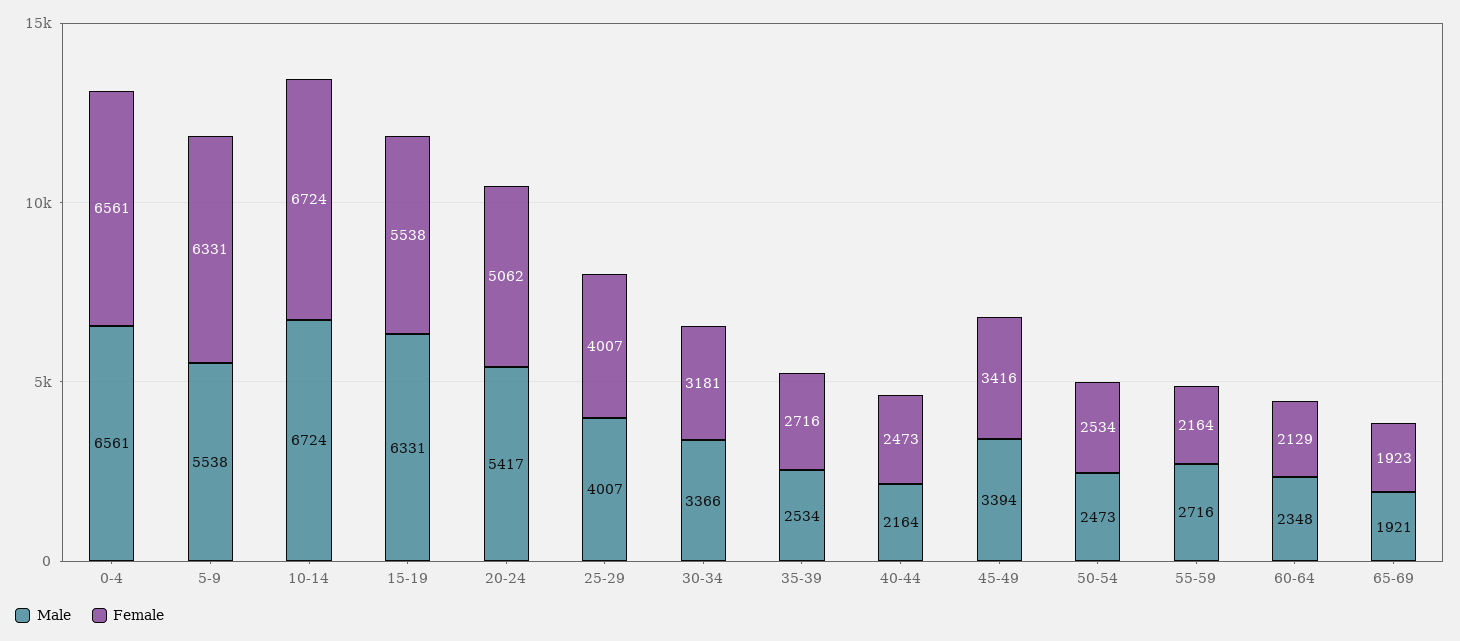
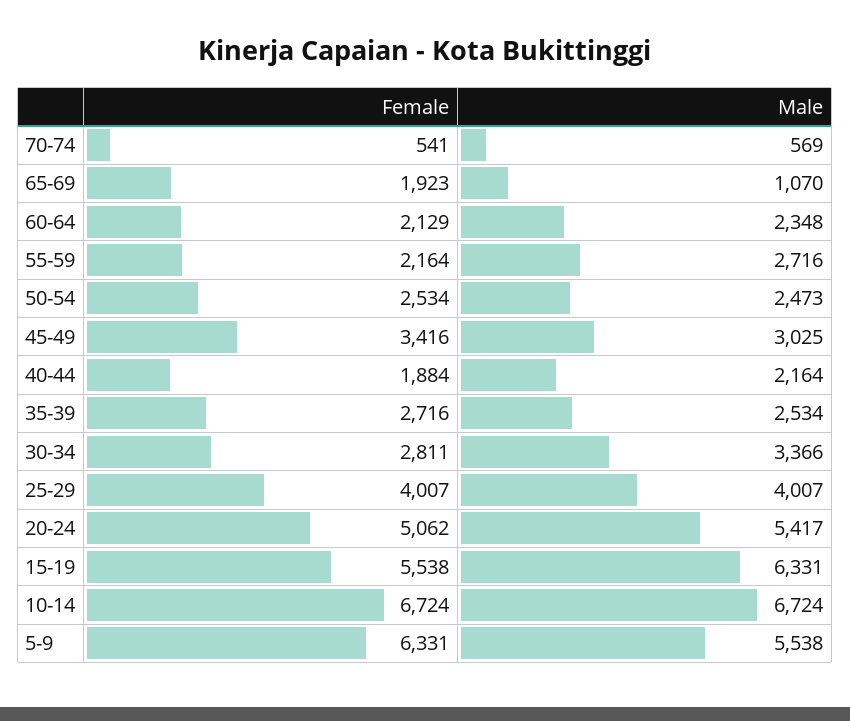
Male, 0-4: 6561 -> none
Female, 0-4: 6561 -> none
Female, 30-34: 3181 -> 2811
Female, 40-44: 2473 -> 1884
Male, 45-49: 3394 -> 3025
Male, 65-69: 1921 -> 1070
Female, 70-74: none -> 541
Male, 70-74: none -> 569

